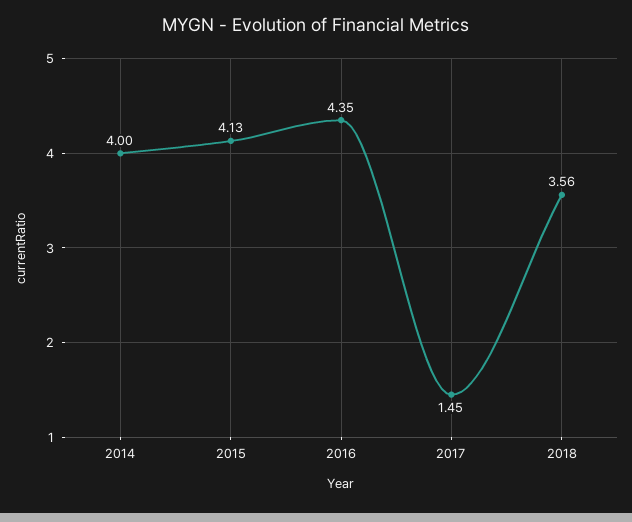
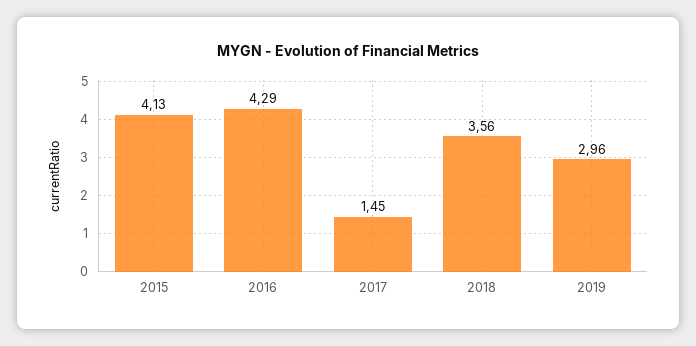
2014: 4 -> none
2016: 4.35 -> 4.29
2019: none -> 2.96

